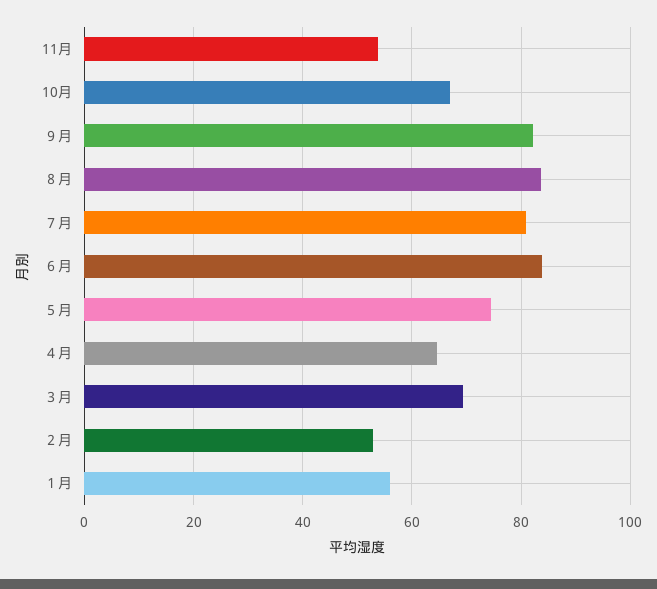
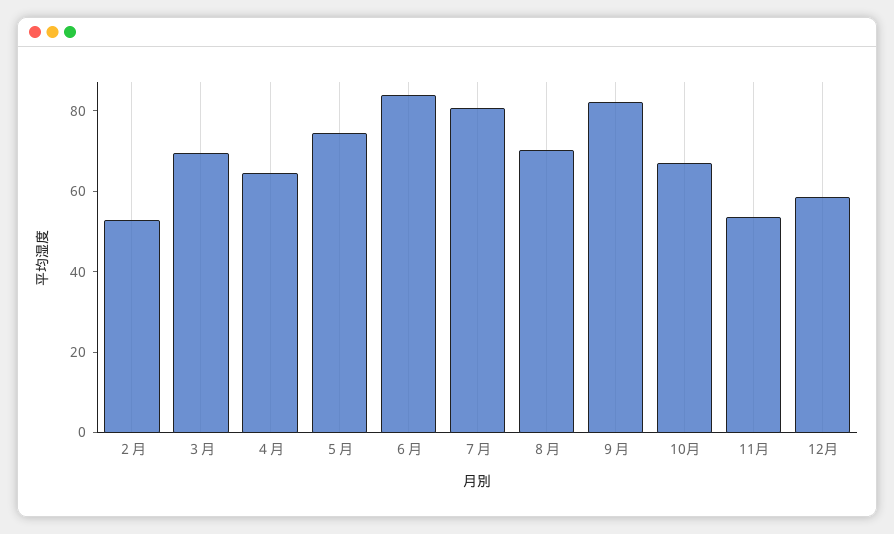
８月: 84 -> 70
１月: 56 -> none
12月: none -> 60

